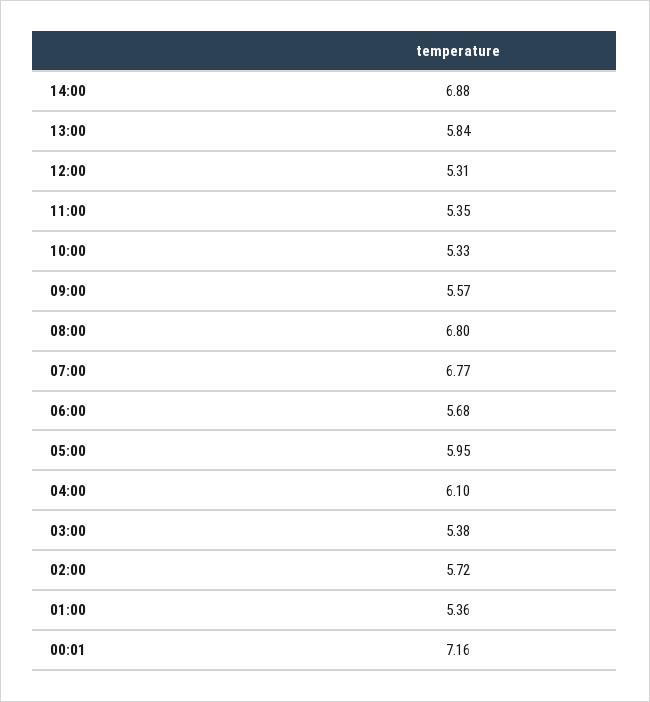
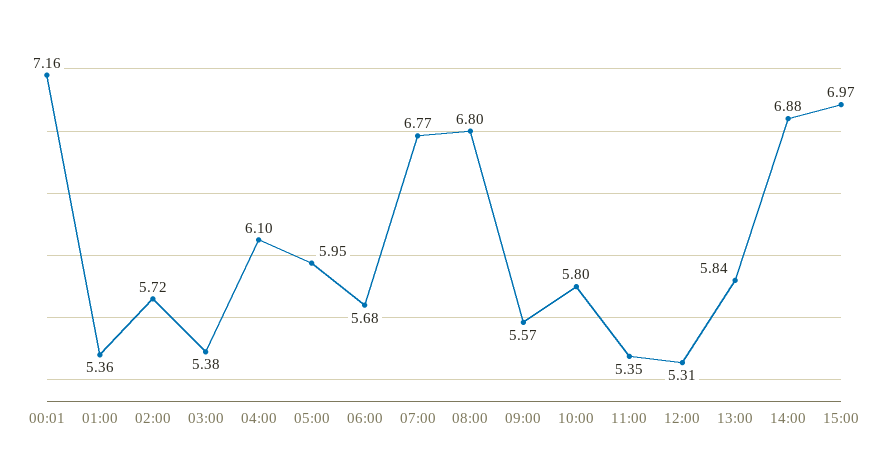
10:00: 5.33 -> 5.8
15:00: none -> 6.97

